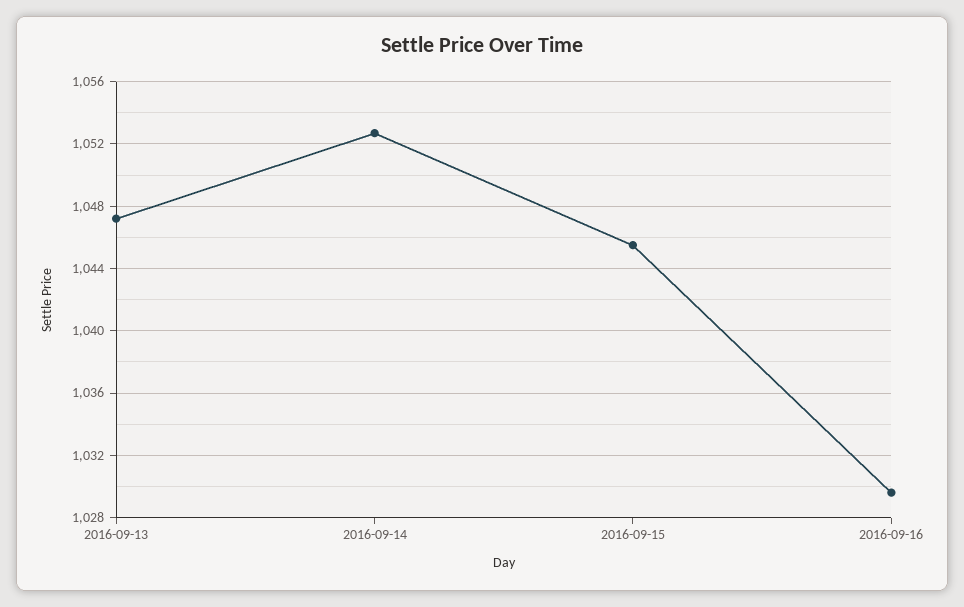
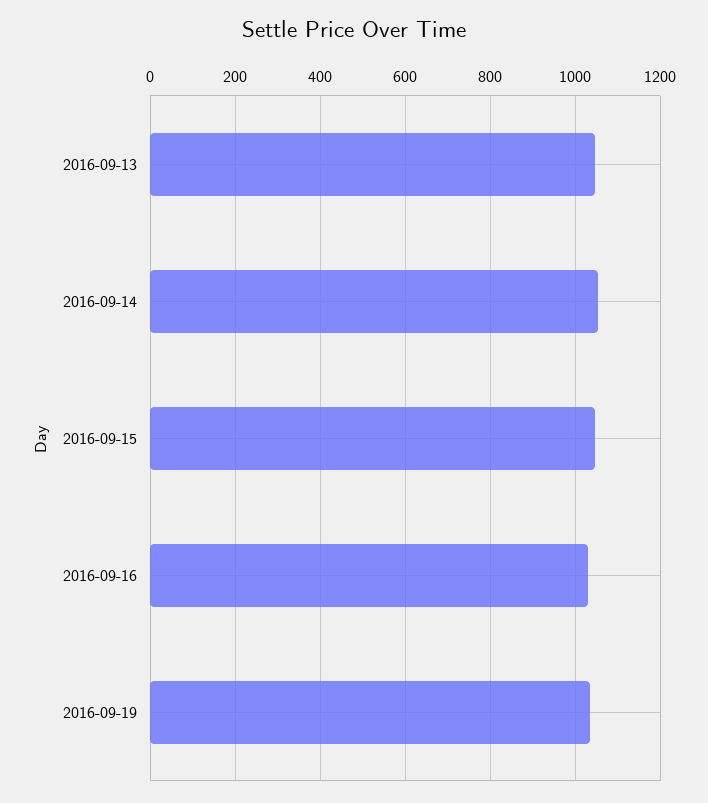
2016-09-19: none -> 1040

